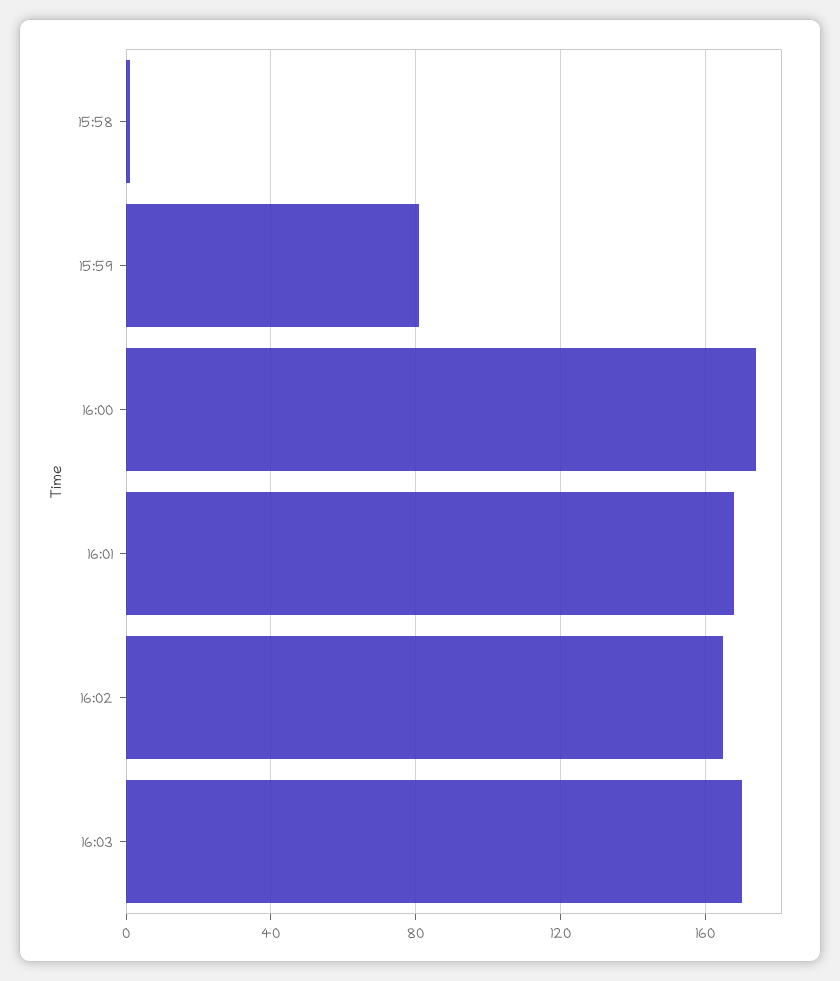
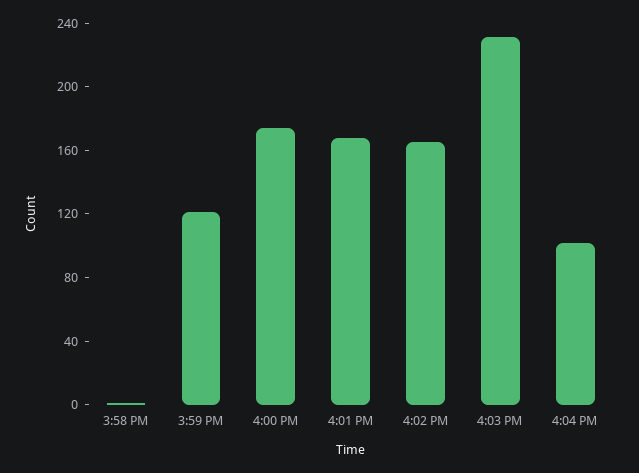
15:59: 80 -> 120
16:03: 170 -> 230
4:04 PM: none -> 100

